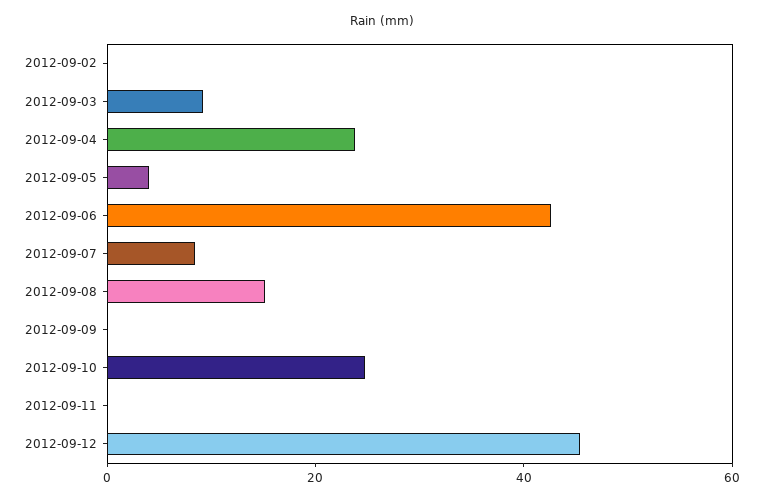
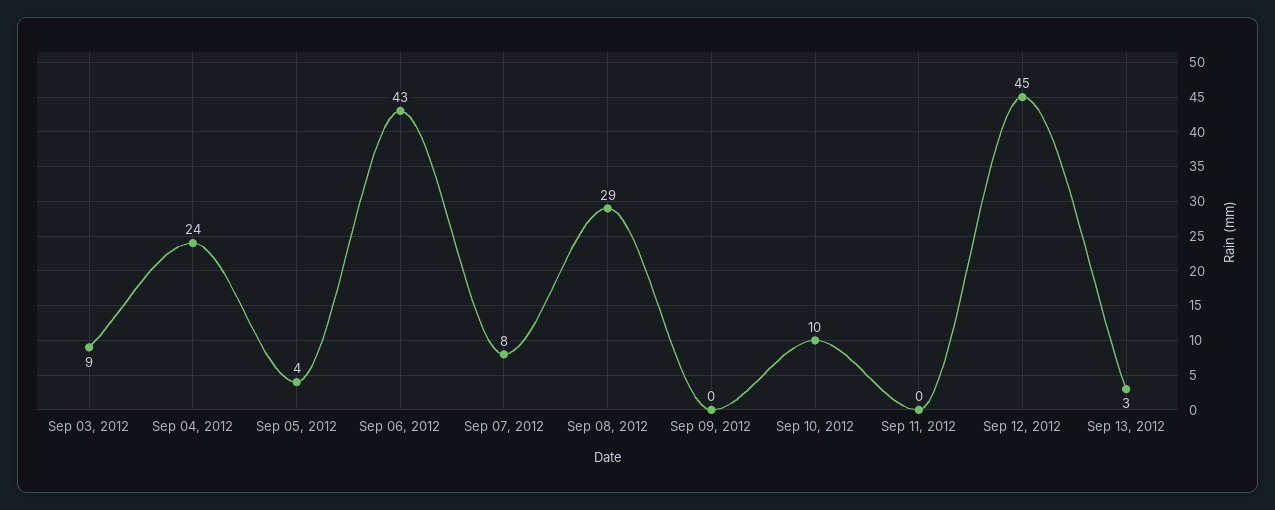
2012-09-02: 0 -> none
2012-09-08: 15 -> 29
2012-09-10: 25 -> 10
Sep 13, 2012: none -> 3

